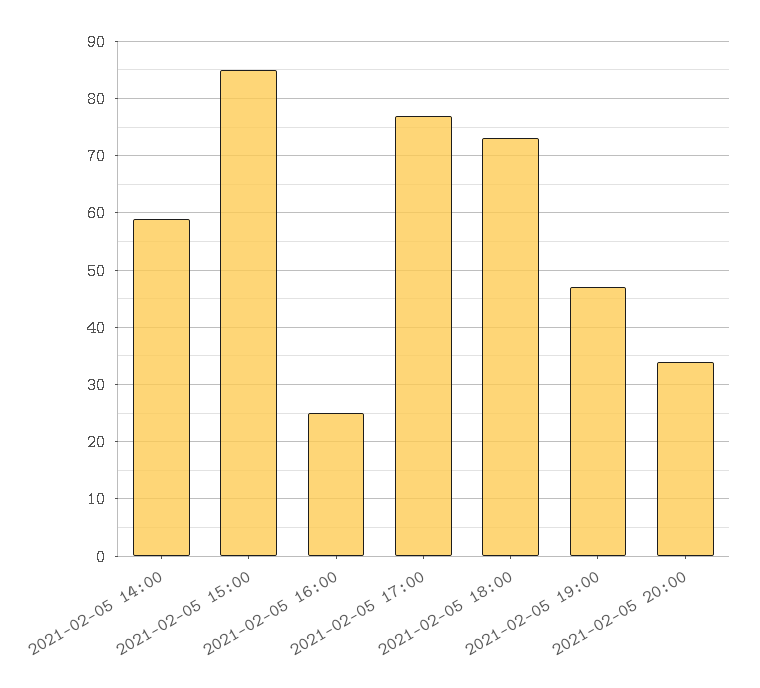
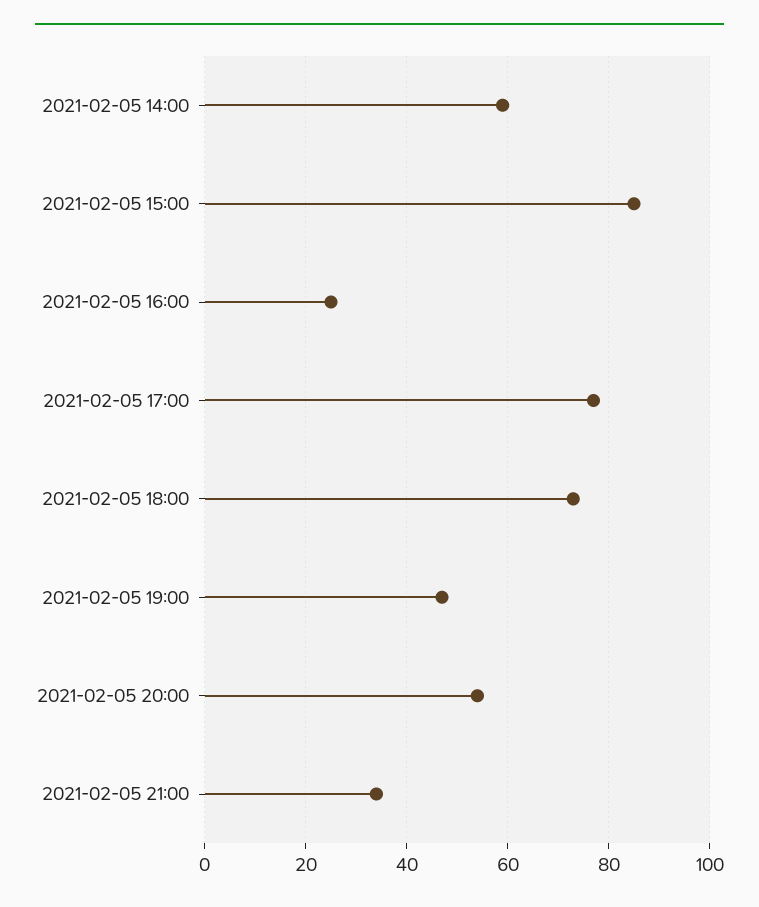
2021-02-05 20:00: 35 -> 55
2021-02-05 21:00: none -> 35

